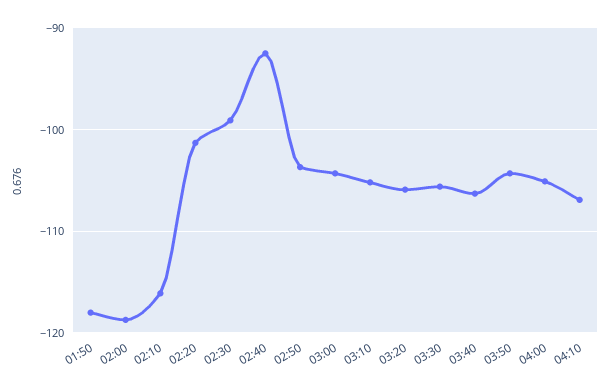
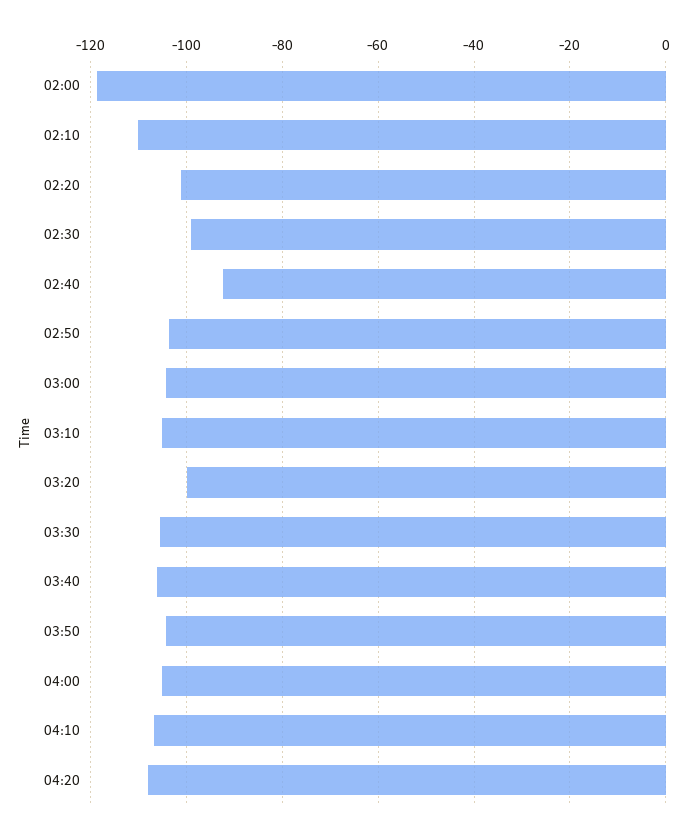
01:50: -118 -> none
02:10: -116 -> -110
03:20: -106 -> -100
04:20: none -> -108

